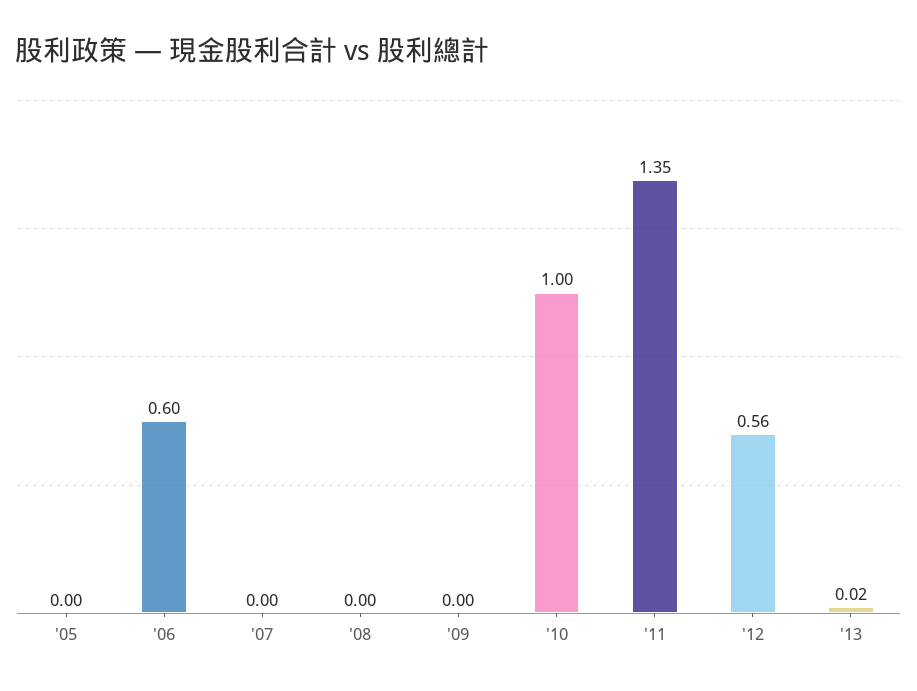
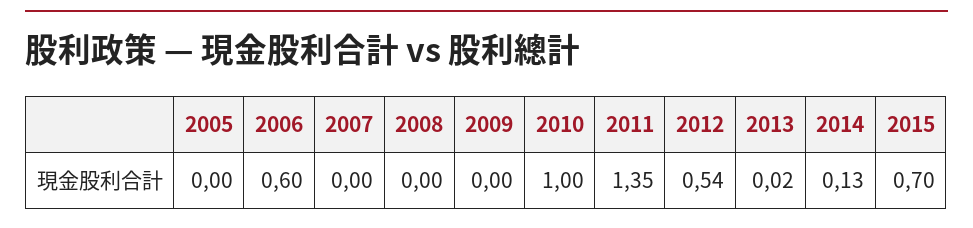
'12: 0.56 -> 0.54
2014: none -> 0.13
2015: none -> 0.7

